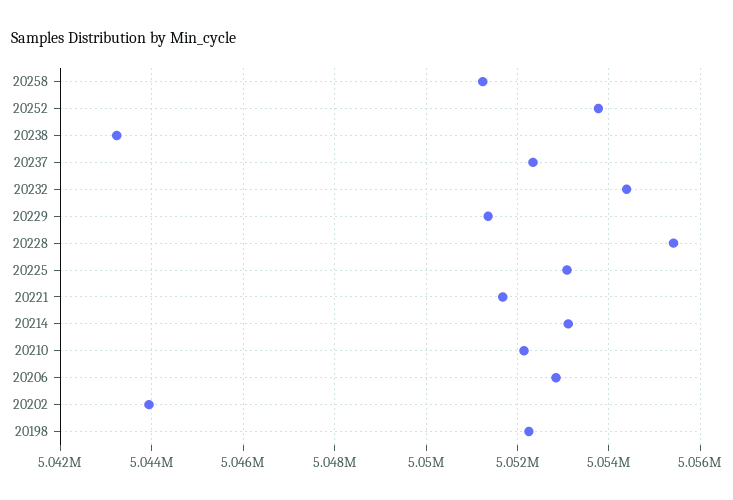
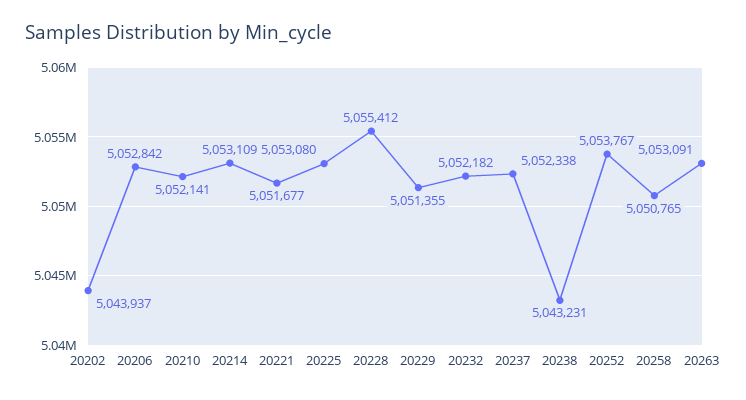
20258: 5051200 -> 5050765
20232: 5054400 -> 5052182
20198: 5052200 -> none
20263: none -> 5053091

